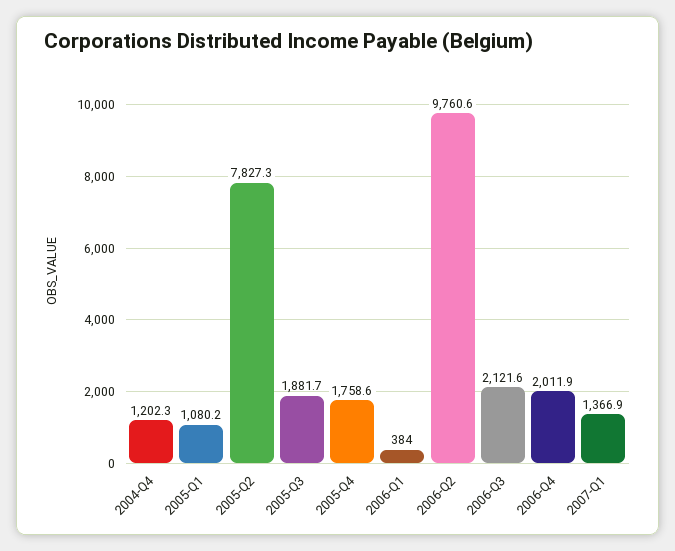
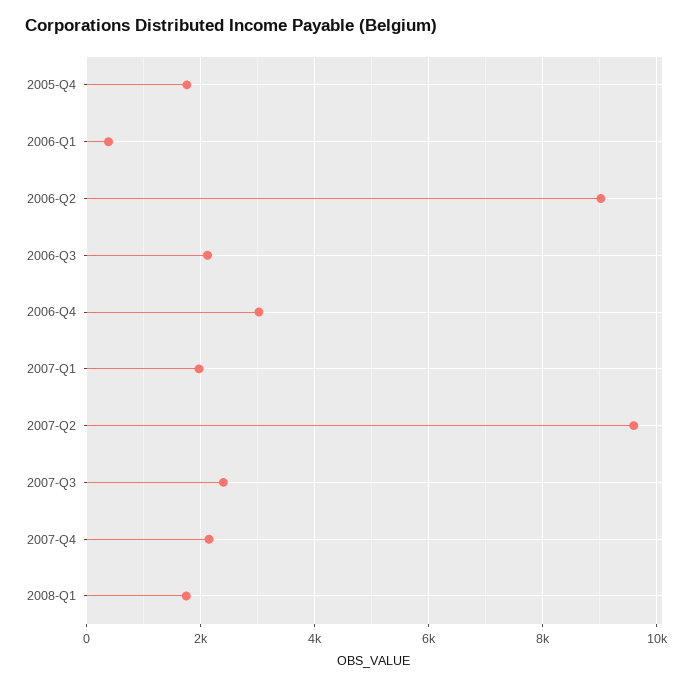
2004-Q4: 1202.3 -> none
2005-Q1: 1080.2 -> none
2005-Q2: 7827.3 -> none
2005-Q3: 1881.7 -> none
2006-Q2: 9760.6 -> 9000
2006-Q4: 2011.9 -> 3000
2007-Q1: 1366.9 -> 2000
2007-Q2: none -> 9600
2007-Q3: none -> 2400
2007-Q4: none -> 2200
2008-Q1: none -> 1800

